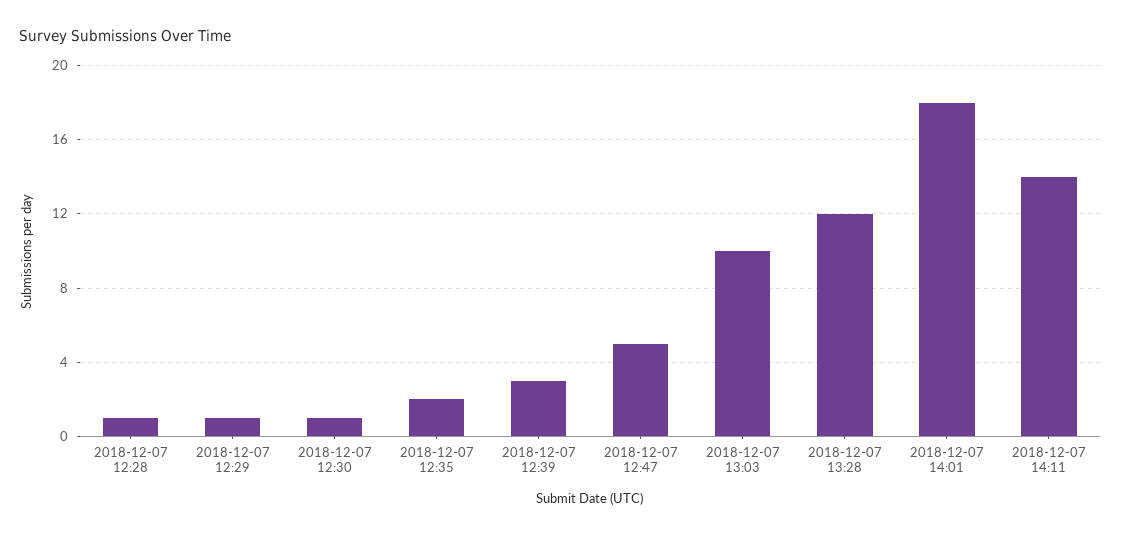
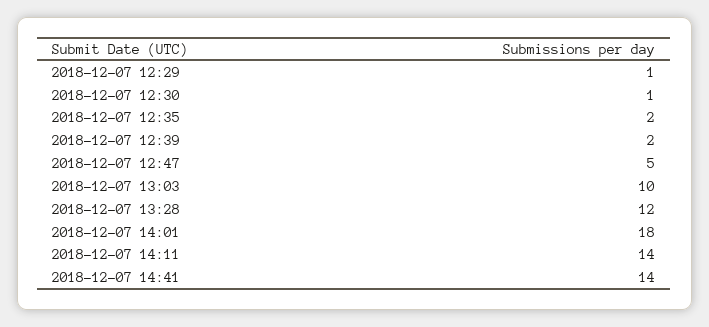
2018-12-07 12:28: 1 -> none
2018-12-07 12:39: 3 -> 2
2018-12-07 14:41: none -> 14

